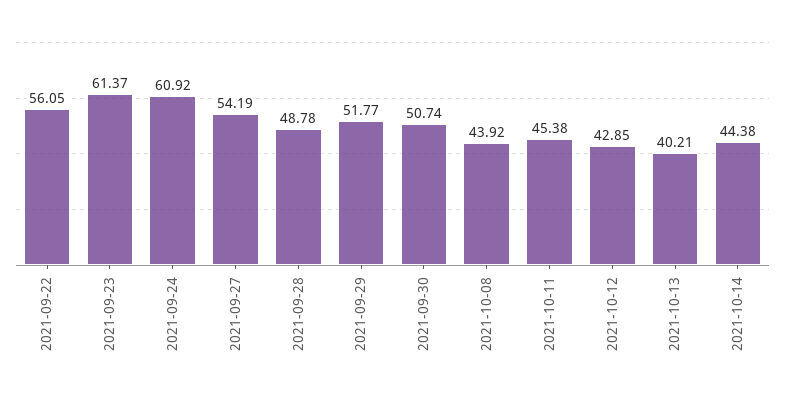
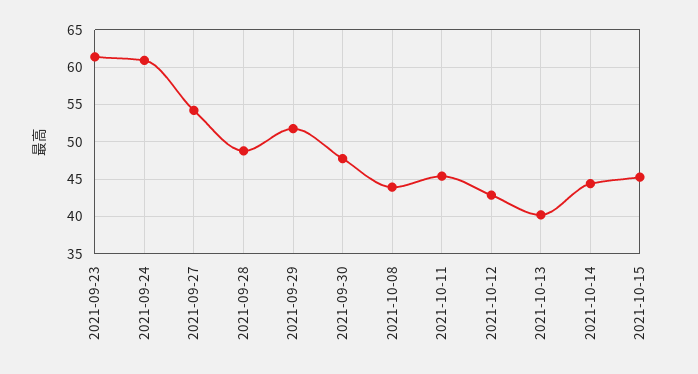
2021-09-22: 56.05 -> none
2021-09-30: 50.74 -> 48
2021-10-15: none -> 45

